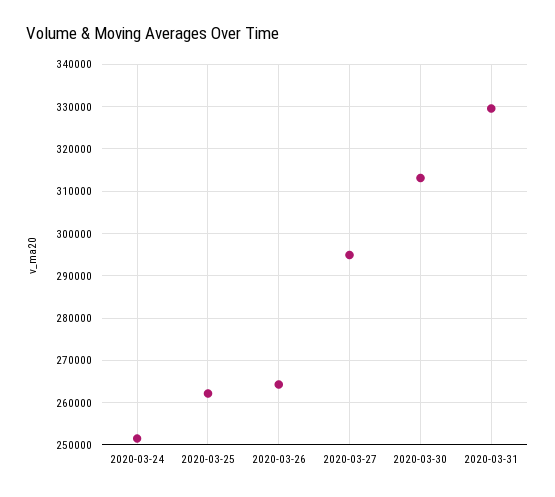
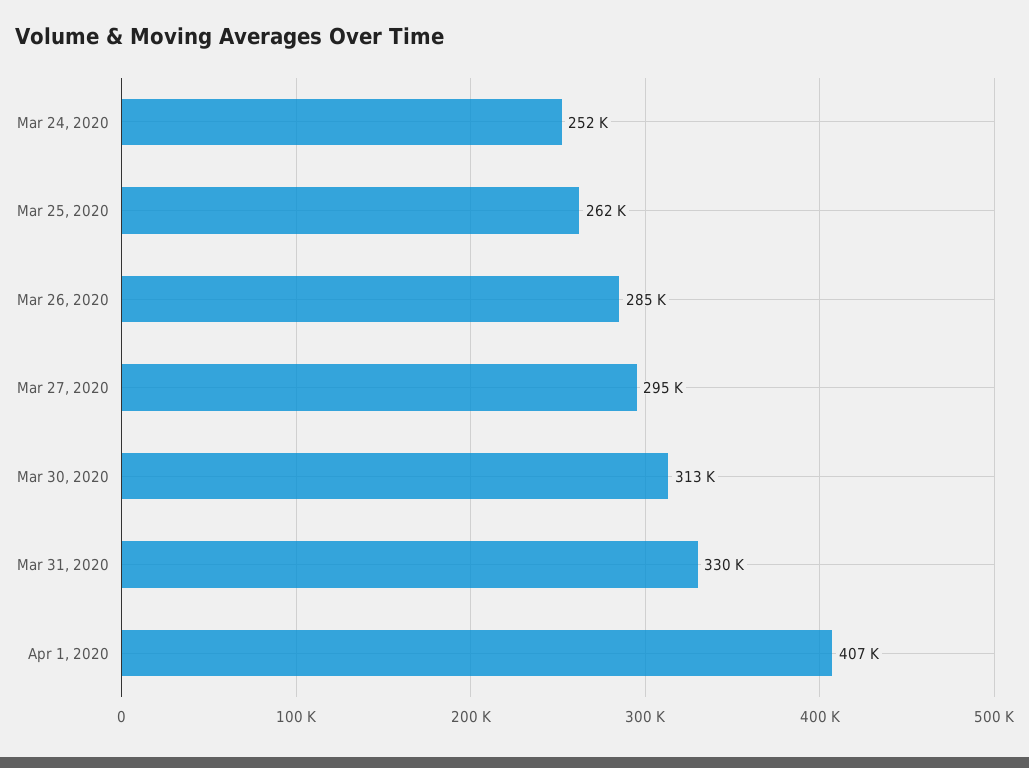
2020-03-26: 264000 -> 285000
Apr 1, 2020: none -> 407000

